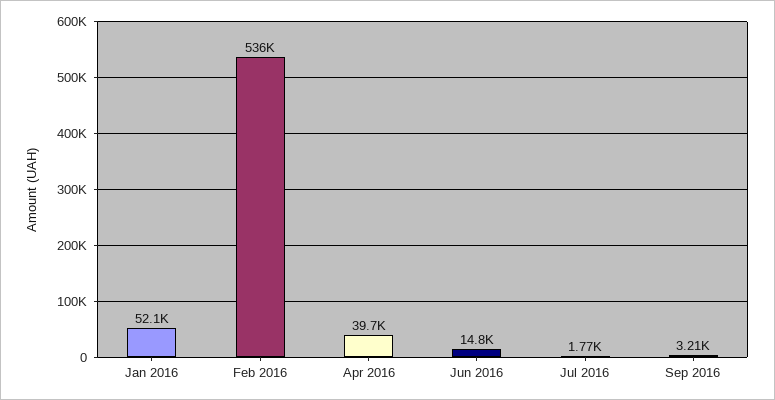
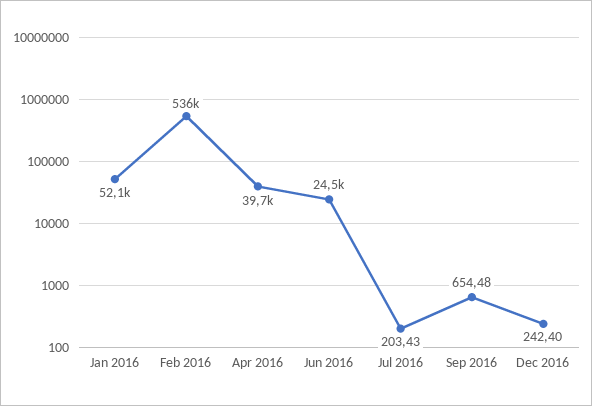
Jun 2016: 14800 -> 24500
Jul 2016: 1770 -> 203.43
Sep 2016: 3210 -> 654.48
Dec 2016: none -> 242.4

